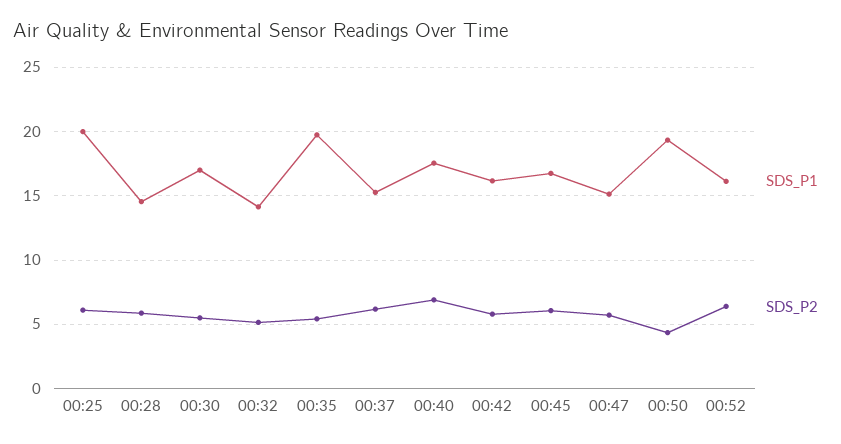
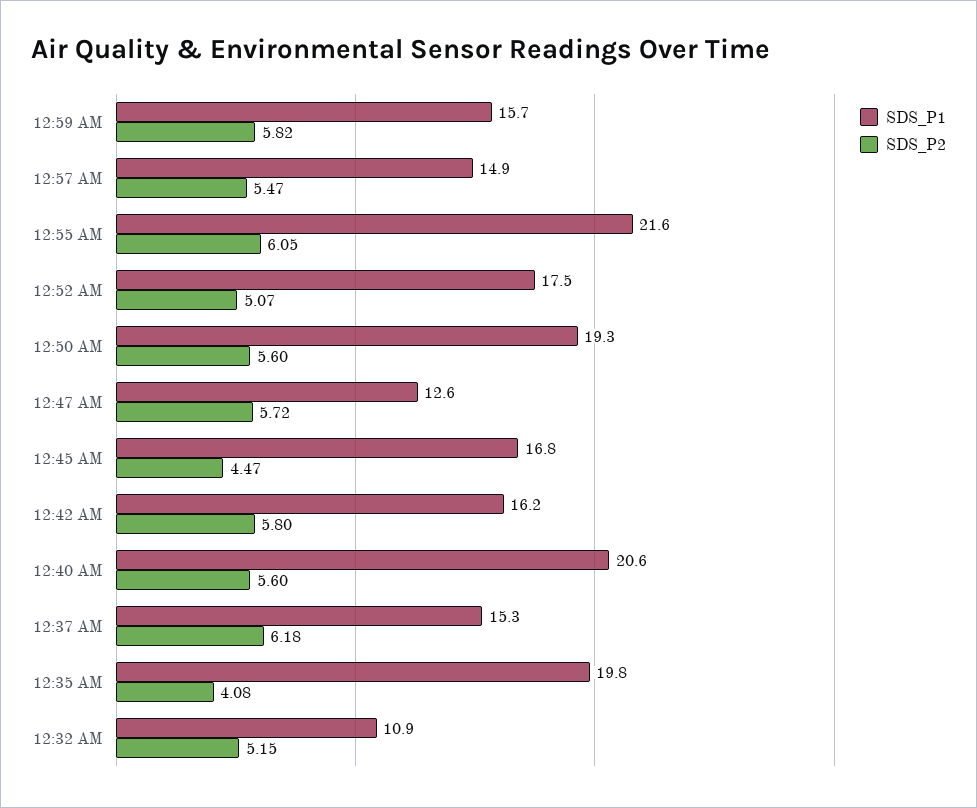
SDS_P1, 00:25: 20 -> none
SDS_P2, 00:25: 6 -> none
SDS_P1, 00:28: 14.5 -> none
SDS_P2, 00:28: 6 -> none
SDS_P1, 00:30: 17 -> none
SDS_P2, 00:30: 5.5 -> none
SDS_P1, 00:32: 14 -> 10.9
SDS_P2, 00:35: 5.5 -> 4.08
SDS_P1, 00:40: 17.5 -> 20.6
SDS_P2, 00:40: 7 -> 5.6
SDS_P2, 00:45: 6 -> 4.47
SDS_P1, 00:47: 15 -> 12.6
SDS_P2, 00:50: 4.5 -> 5.6
SDS_P1, 00:52: 16 -> 17.5
SDS_P2, 00:52: 6.5 -> 5.07
SDS_P1, 12:59 AM: none -> 15.7
SDS_P2, 12:59 AM: none -> 5.82
SDS_P1, 12:57 AM: none -> 14.9
SDS_P2, 12:57 AM: none -> 5.47
SDS_P1, 12:55 AM: none -> 21.6
SDS_P2, 12:55 AM: none -> 6.05

